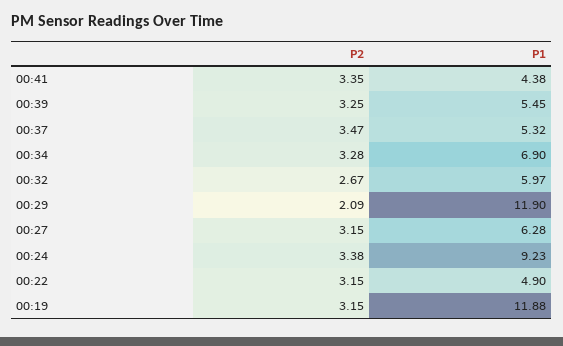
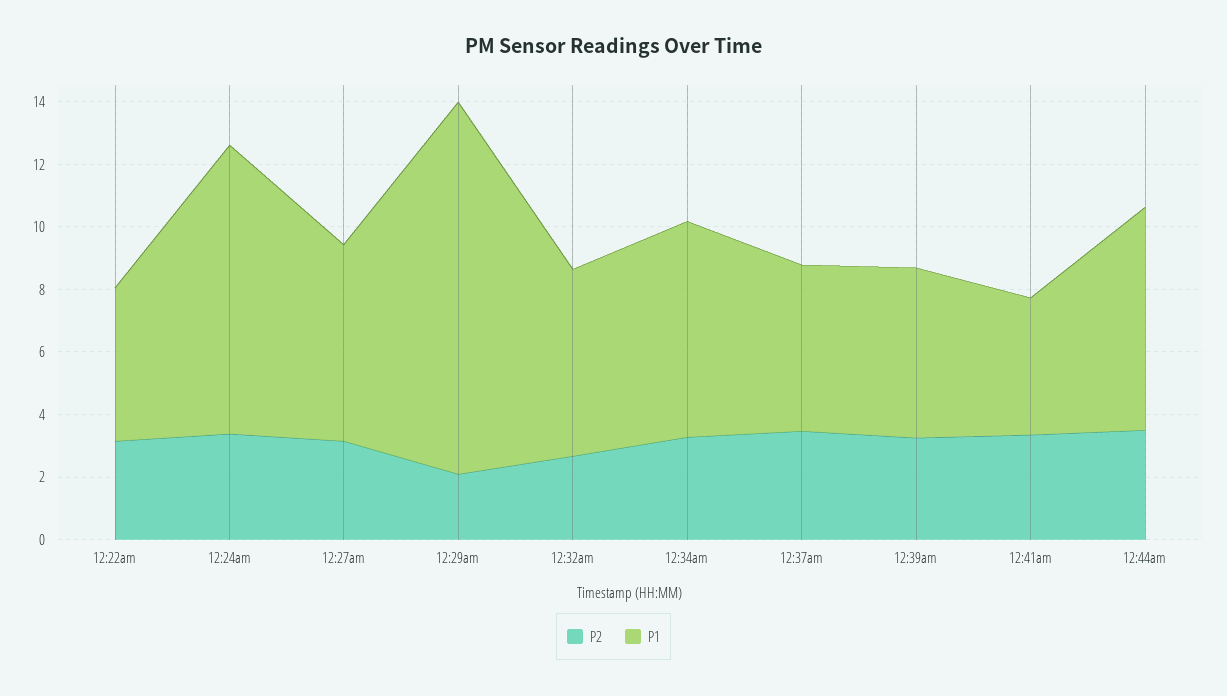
P2, 00:19: 3.15 -> none
P1, 00:19: 11.88 -> none
P2, 12:44am: none -> 3.5
P1, 12:44am: none -> 7

